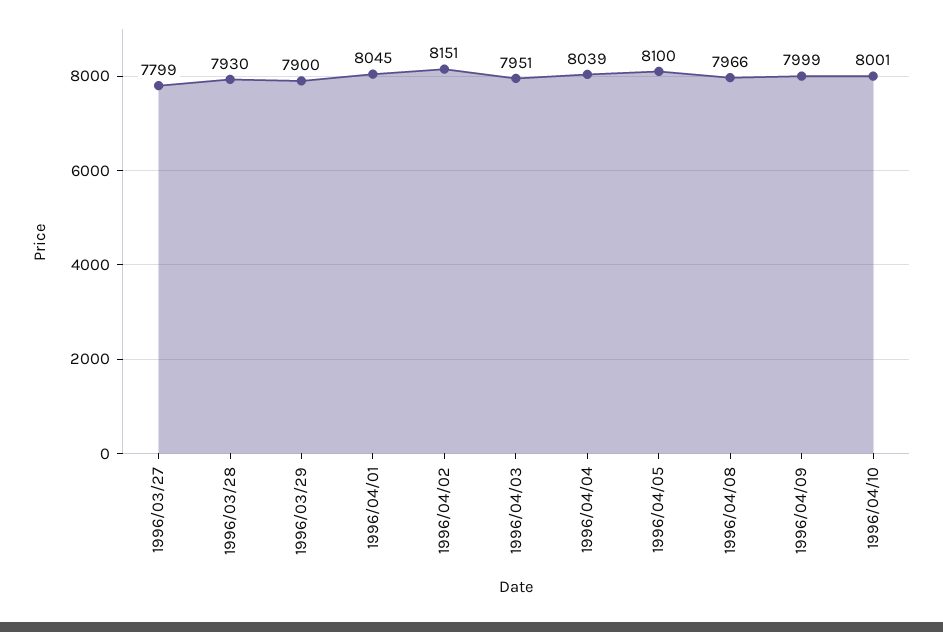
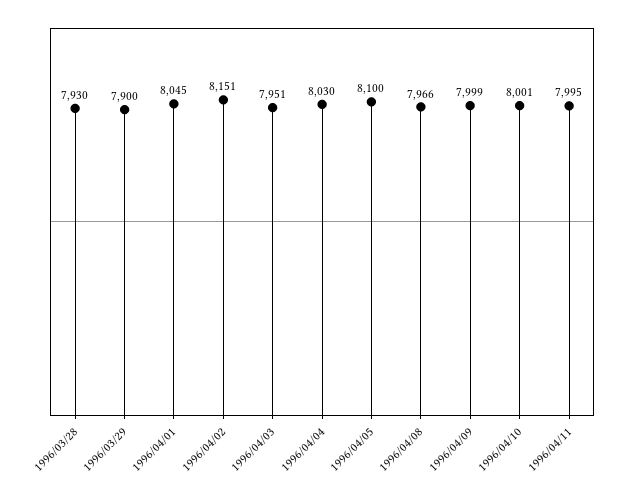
1996/03/27: 7799 -> none
1996/04/04: 8039 -> 8030
1996/04/11: none -> 7995

